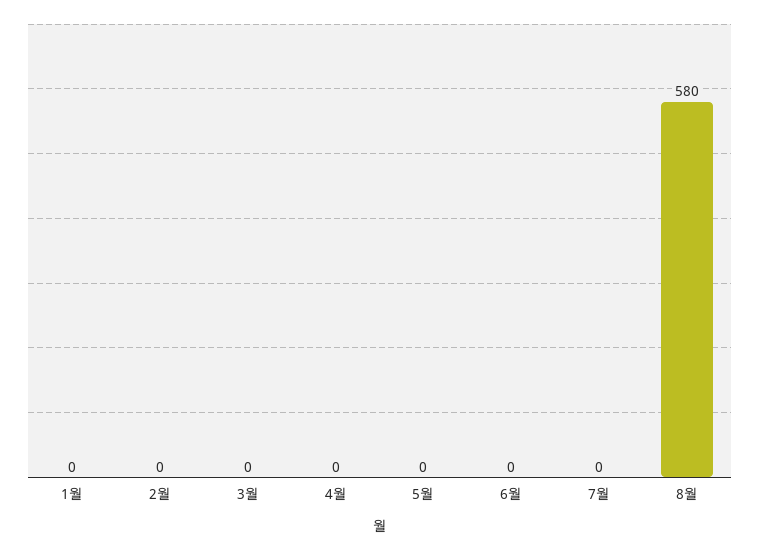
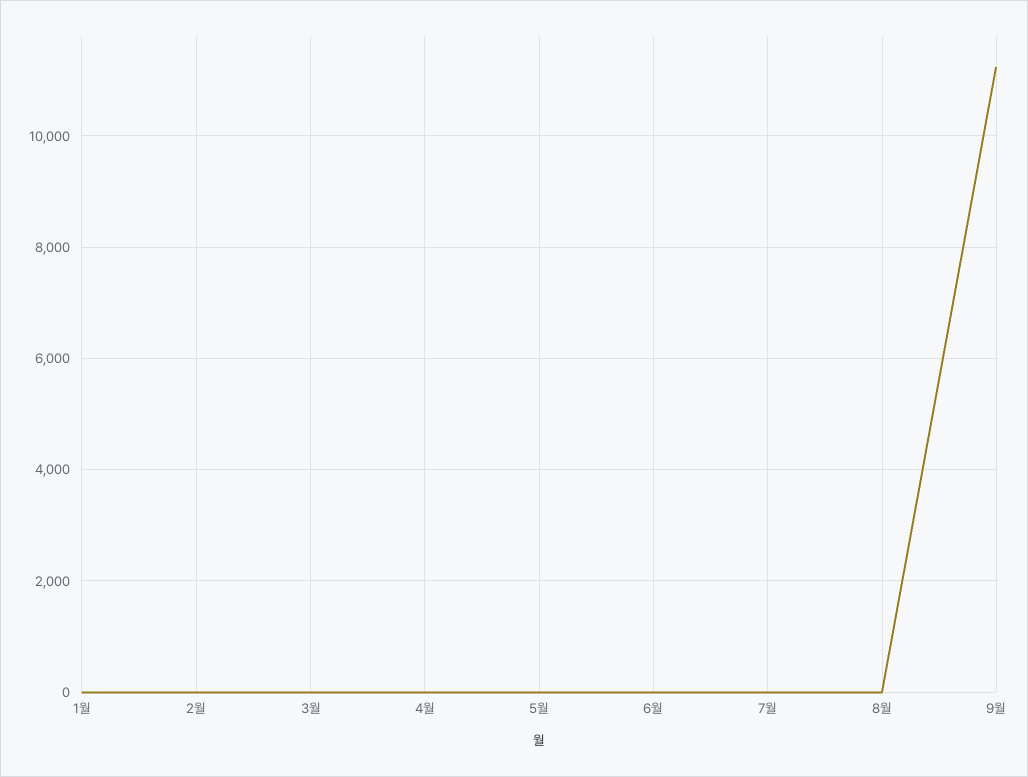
8월: 580 -> 0
9월: none -> 11200

